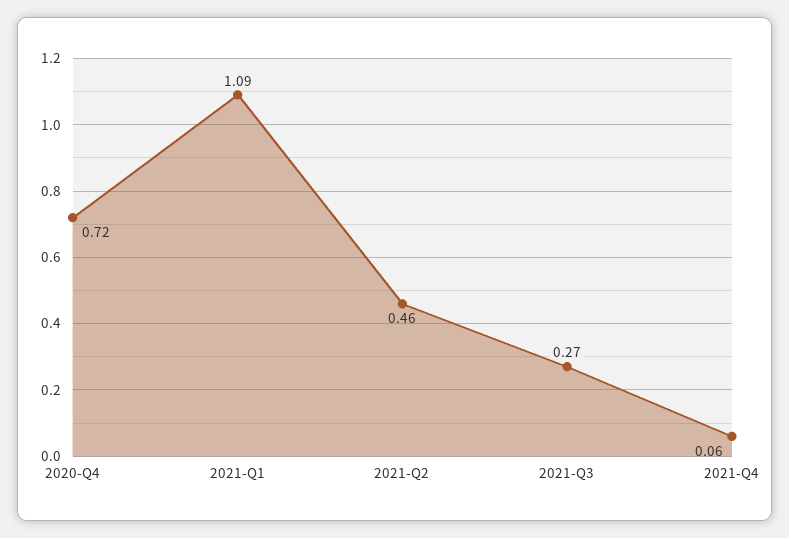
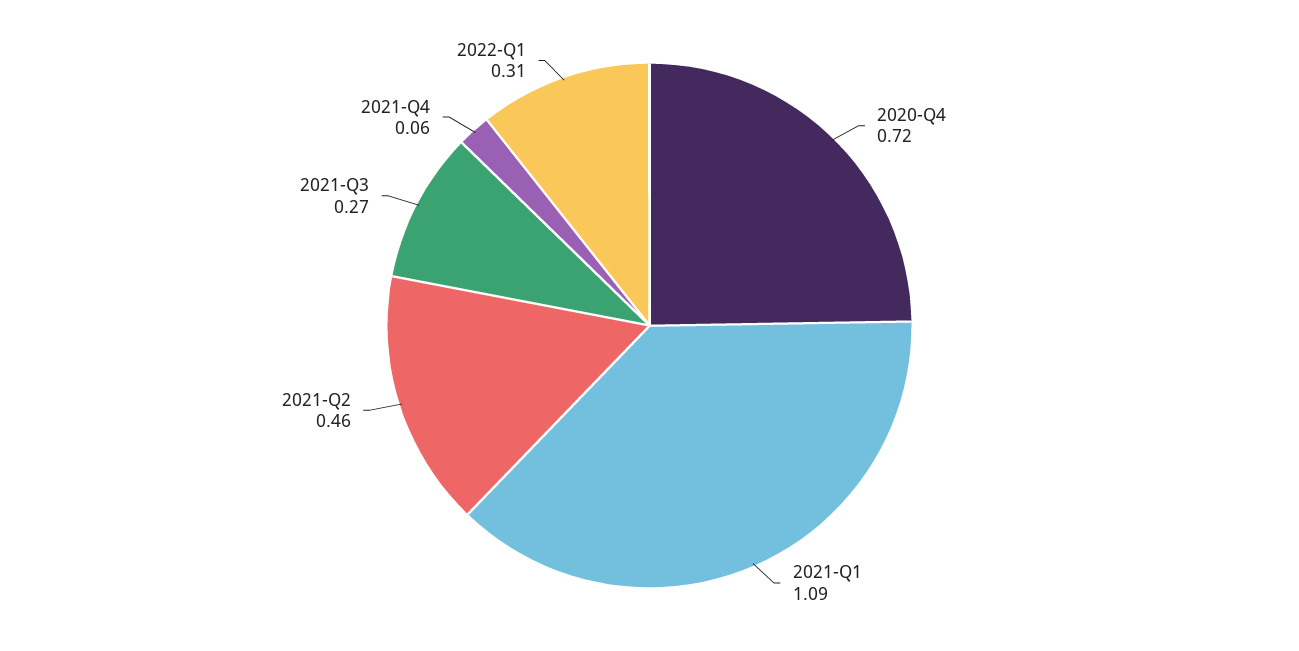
2022-Q1: none -> 0.31

